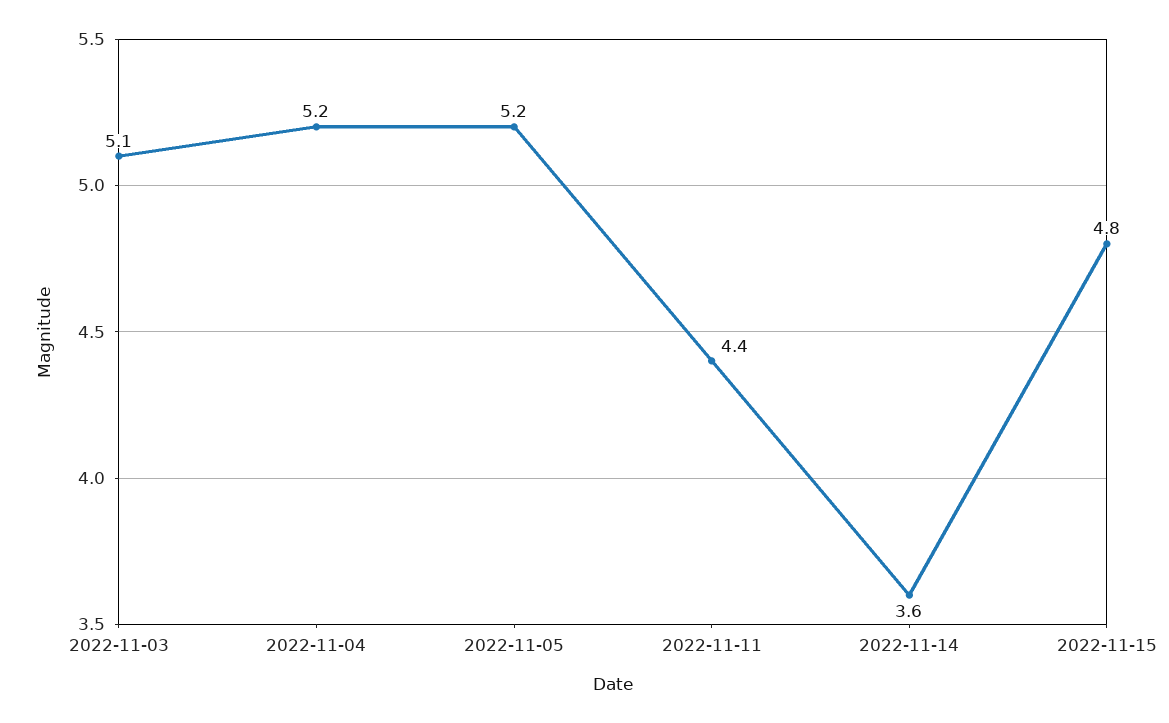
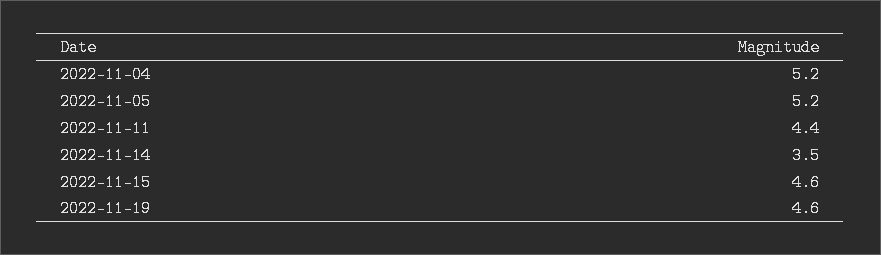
2022-11-03: 5.1 -> none
2022-11-14: 3.6 -> 3.5
2022-11-15: 4.8 -> 4.6
2022-11-19: none -> 4.6

